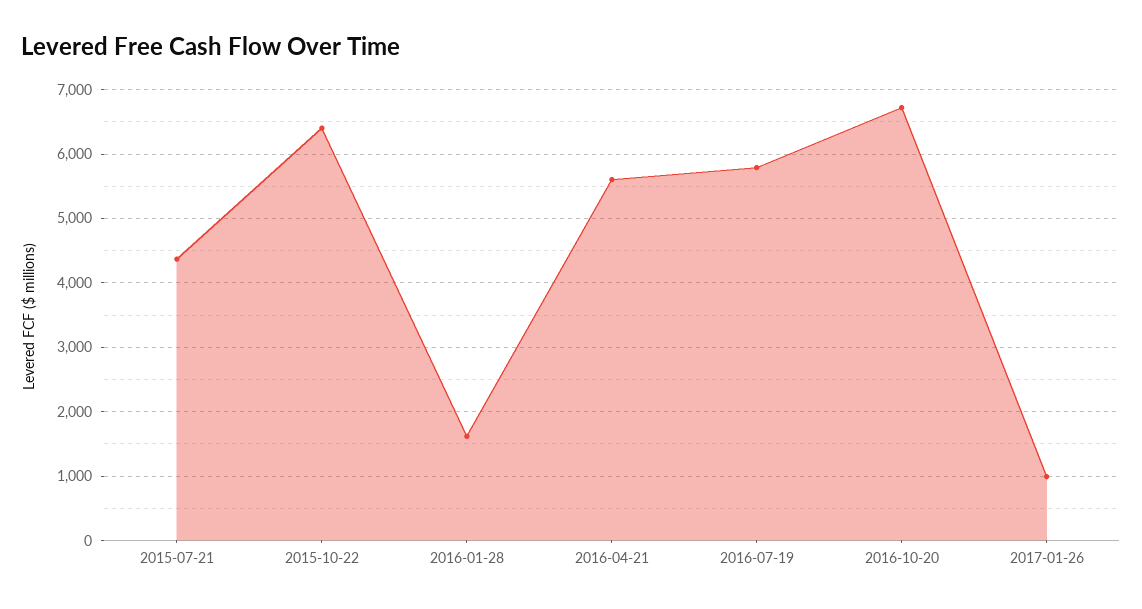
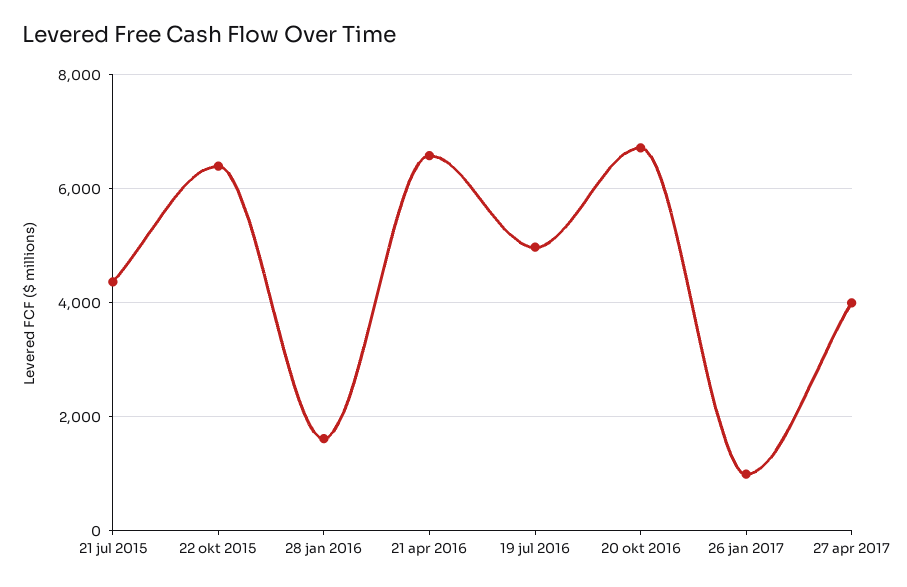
2016-04-21: 5600 -> 6600
2016-07-19: 5800 -> 5000
27 apr 2017: none -> 4000

